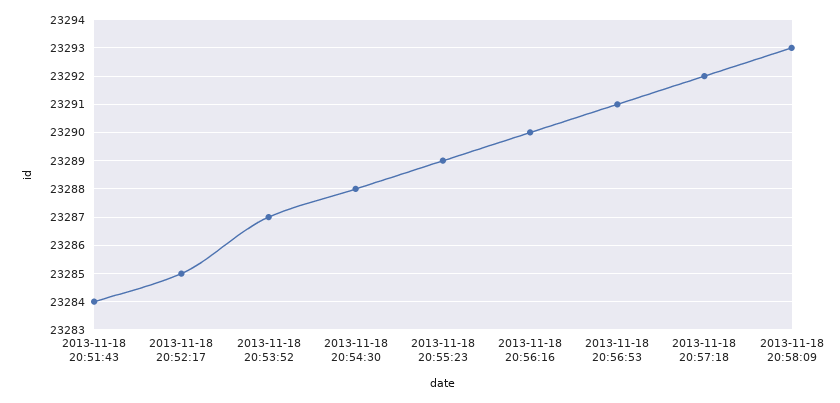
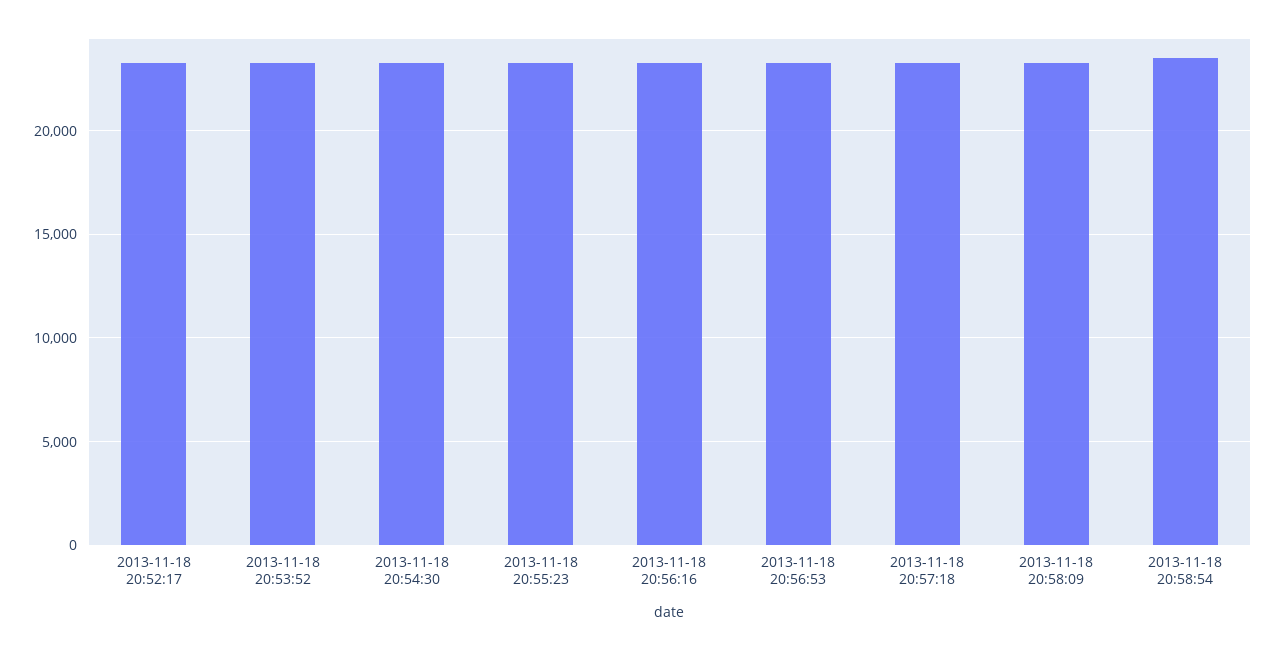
2013-11-18 20:51:43: 23284 -> none
2013-11-18 20:58:54: none -> 23500

